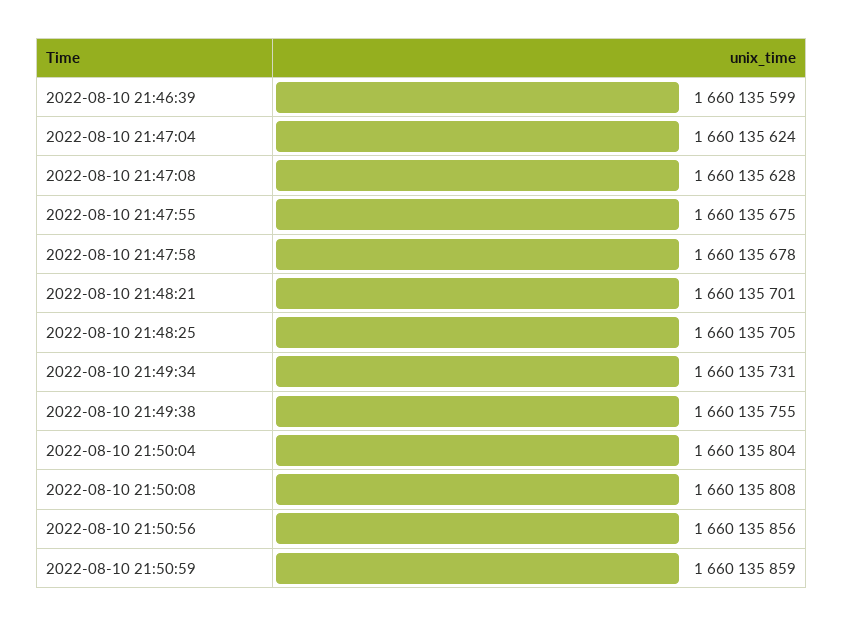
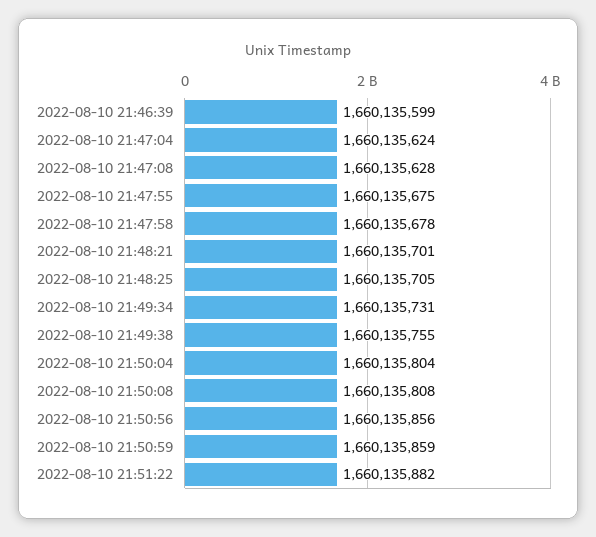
2022-08-10 21:51:22: none -> 1660135882

